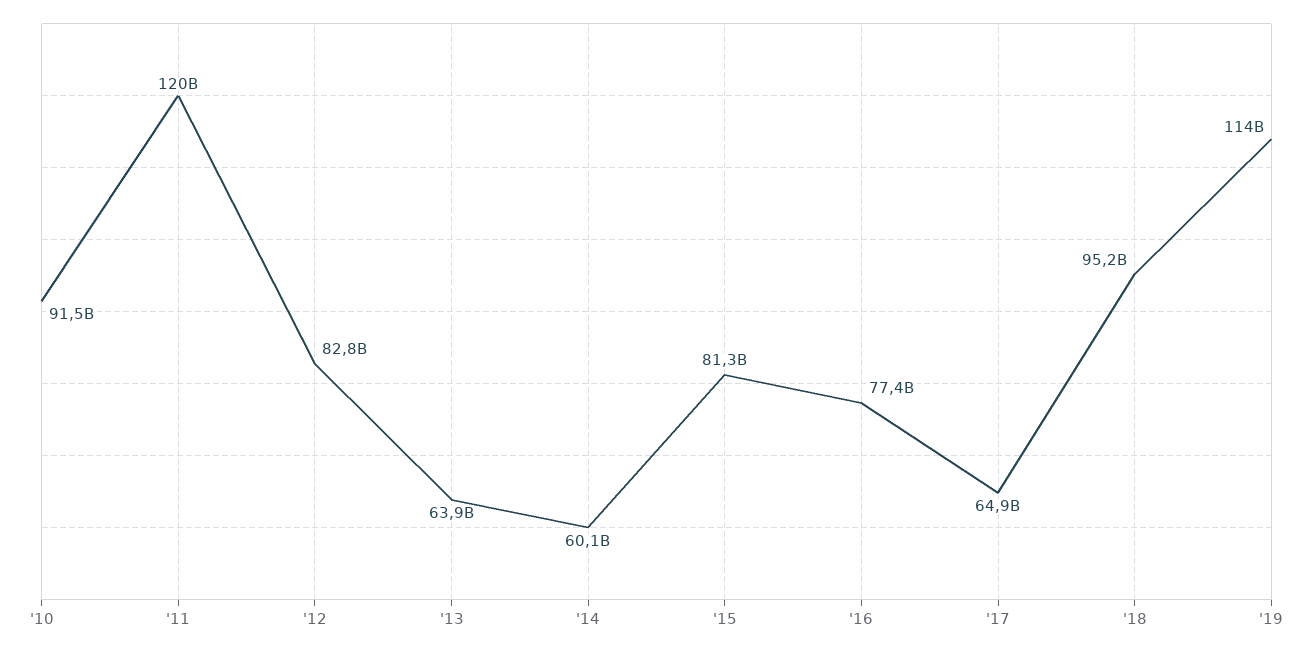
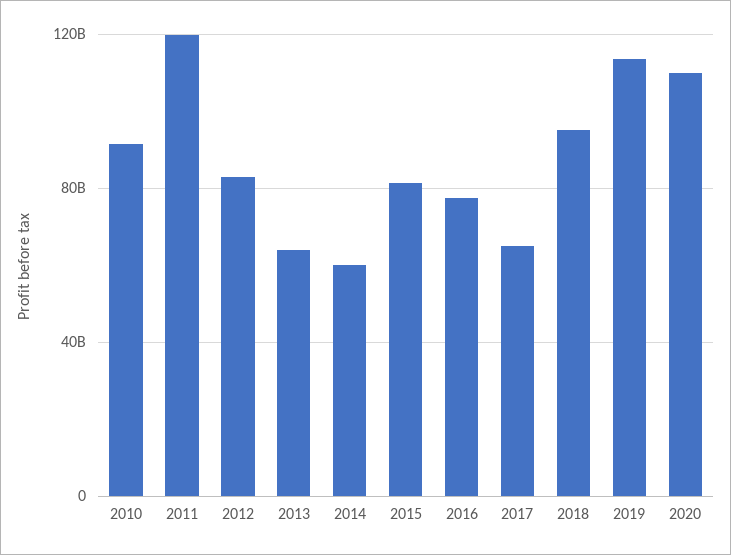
2020: none -> 110000000000

